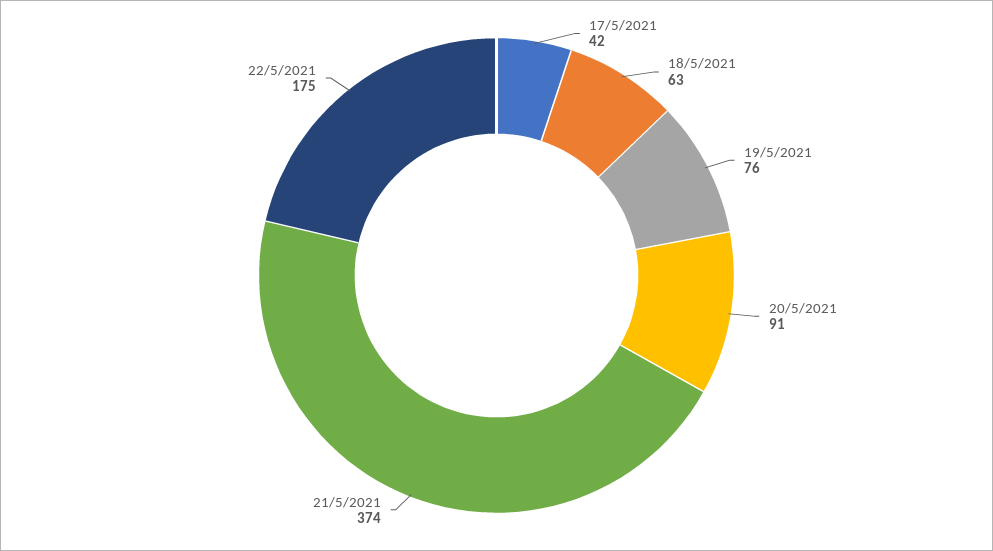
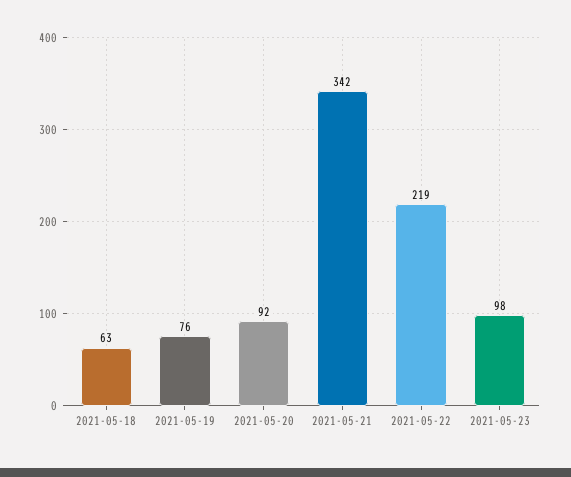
17/5/2021: 42 -> none
20/5/2021: 91 -> 92
21/5/2021: 374 -> 342
22/5/2021: 175 -> 219
2021-05-23: none -> 98

